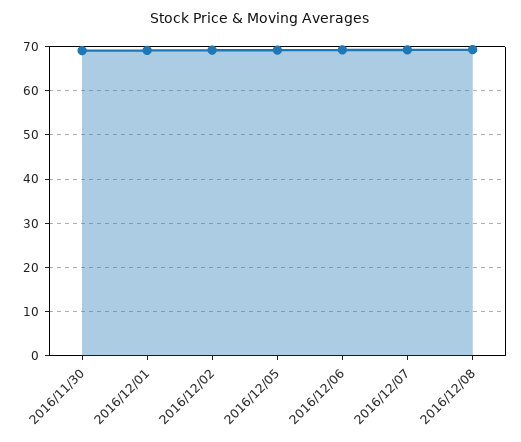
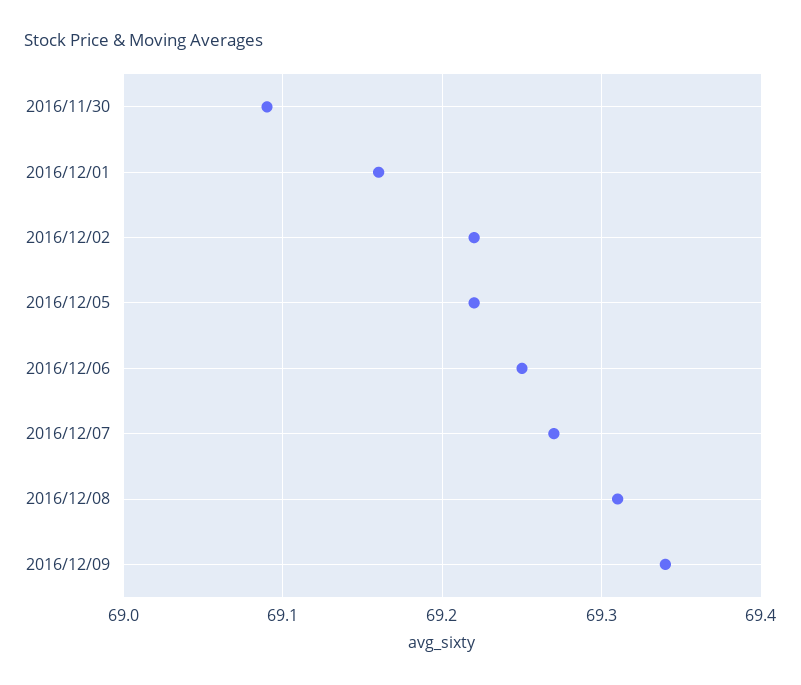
2016/12/09: none -> 69.34

